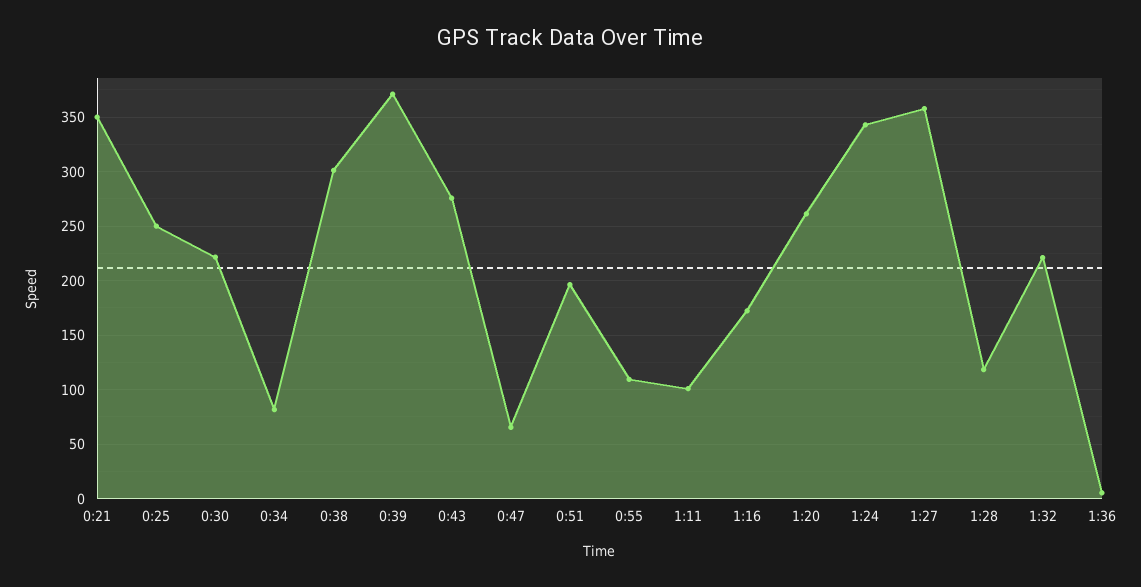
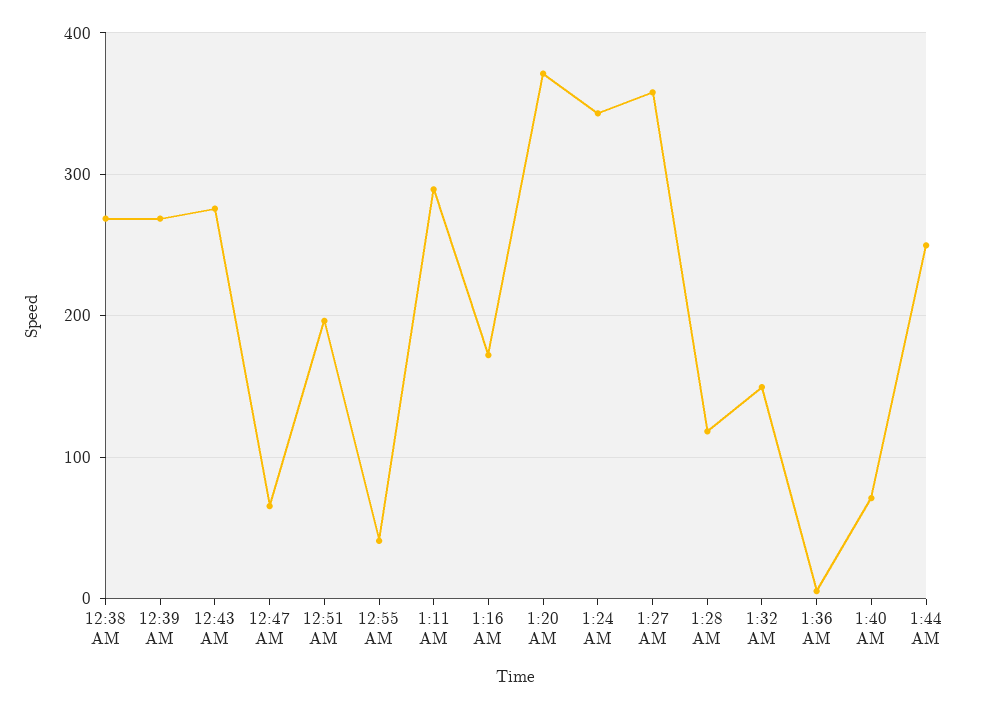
0:21: 350 -> none
0:25: 250 -> none
0:30: 220 -> none
0:34: 80 -> none
0:38: 300 -> 270
0:39: 370 -> 270
0:55: 110 -> 40
1:11: 100 -> 290
1:20: 260 -> 370
1:32: 220 -> 150
1:40 AM: none -> 70
1:44 AM: none -> 250

